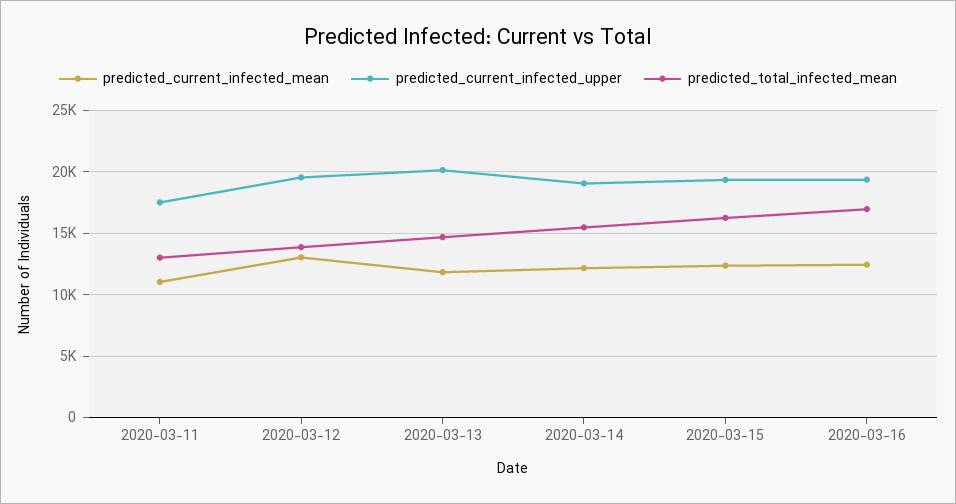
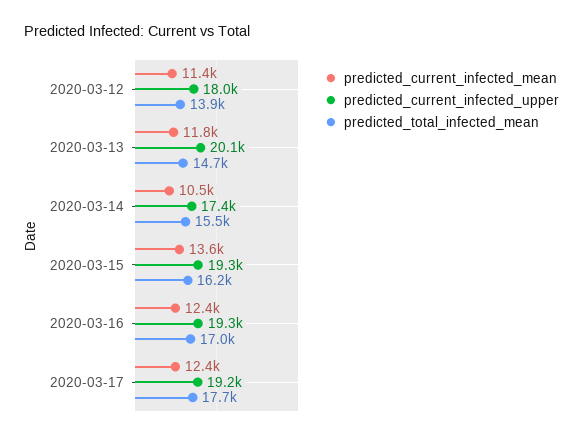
predicted_current_infected_mean, 2020-03-11: 11000 -> none
predicted_current_infected_upper, 2020-03-11: 17500 -> none
predicted_total_infected_mean, 2020-03-11: 13000 -> none
predicted_current_infected_mean, 2020-03-12: 13000 -> 11400
predicted_current_infected_upper, 2020-03-12: 19500 -> 18000
predicted_current_infected_mean, 2020-03-14: 12000 -> 10500
predicted_current_infected_upper, 2020-03-14: 19000 -> 17400
predicted_current_infected_mean, 2020-03-15: 12500 -> 13600
predicted_current_infected_mean, 2020-03-17: none -> 12400
predicted_current_infected_upper, 2020-03-17: none -> 19200
predicted_total_infected_mean, 2020-03-17: none -> 17700

